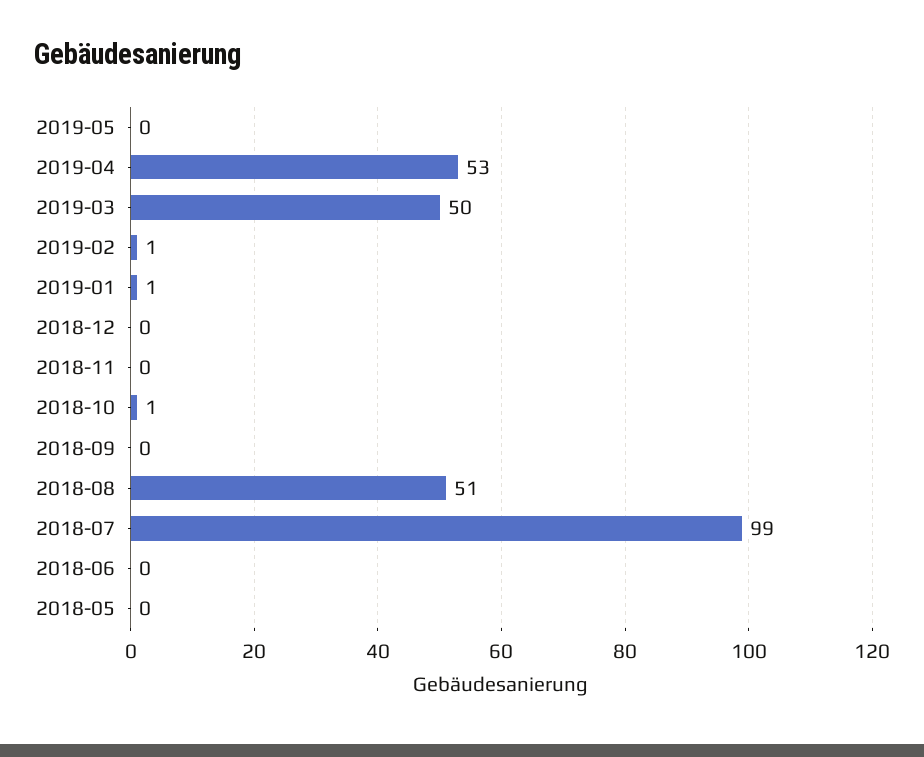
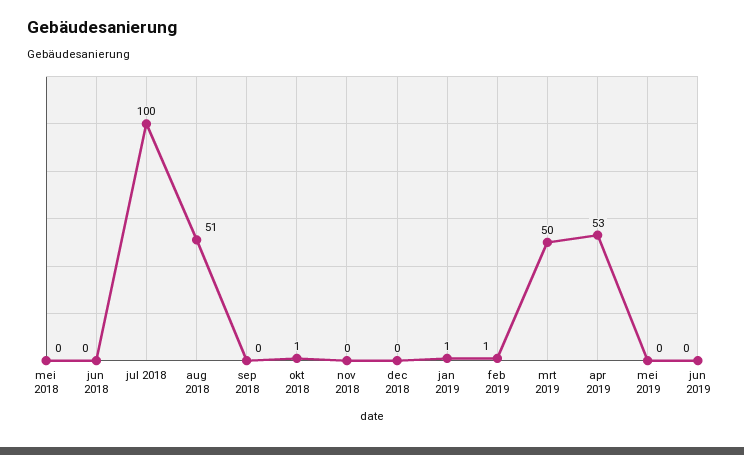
2018-07: 99 -> 100
jun 2019: none -> 0

